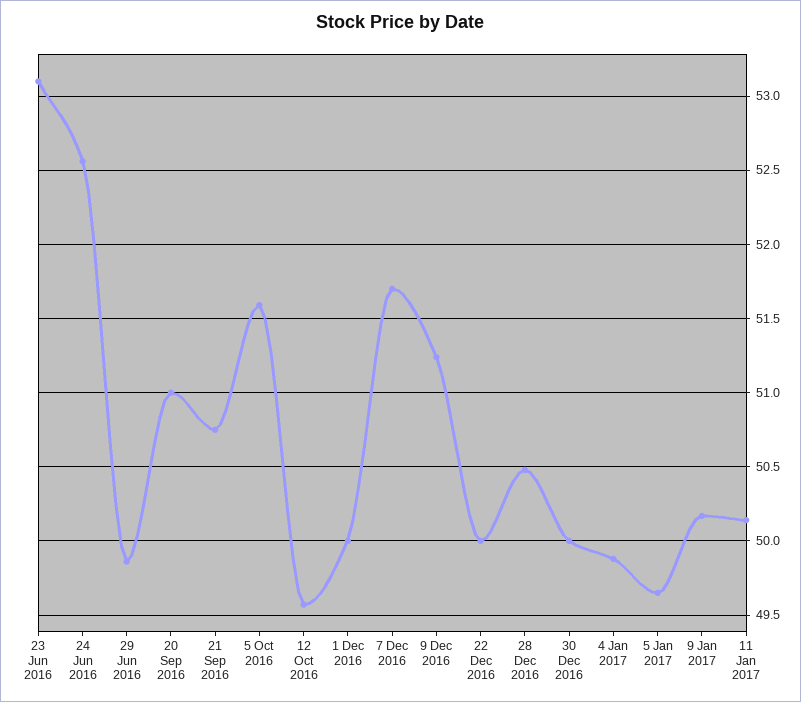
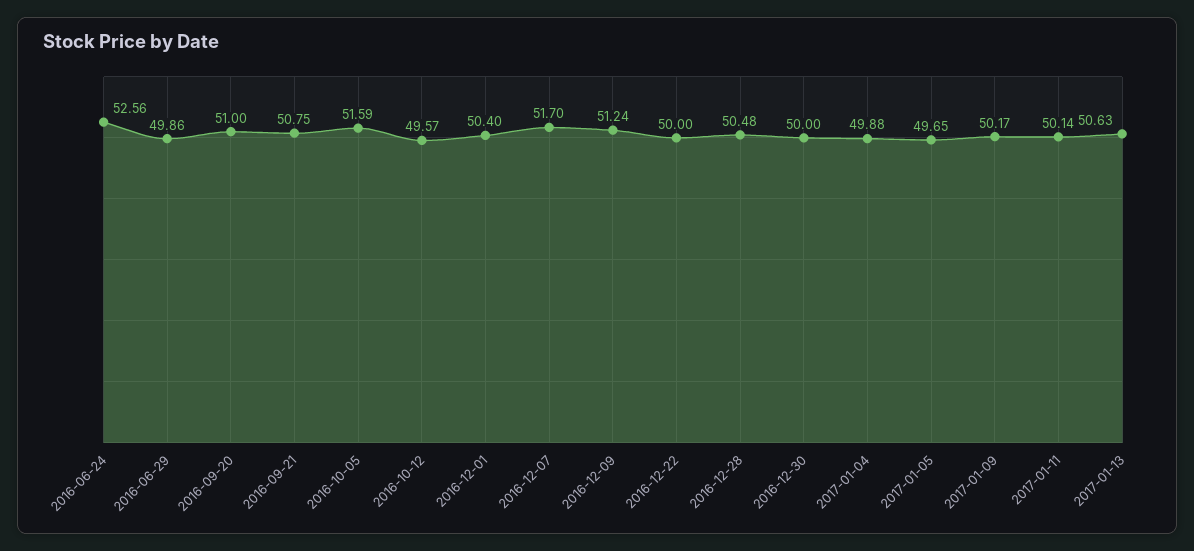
23 Jun 2016: 53.1 -> none
1 Dec 2016: 50 -> 50.4
2017-01-13: none -> 50.63

